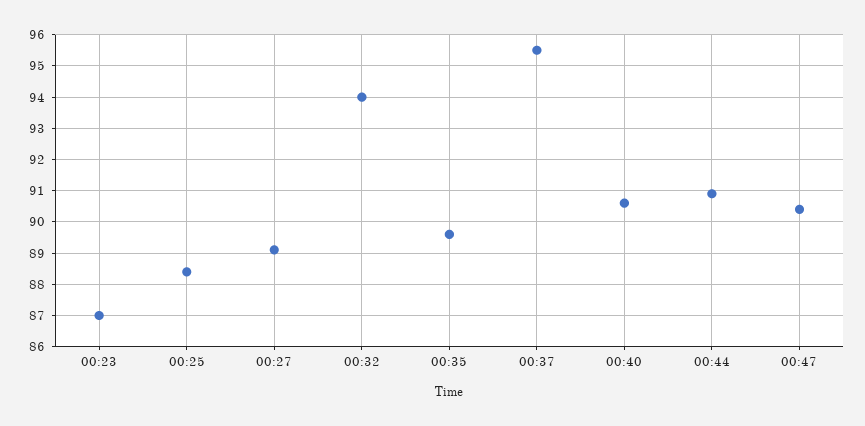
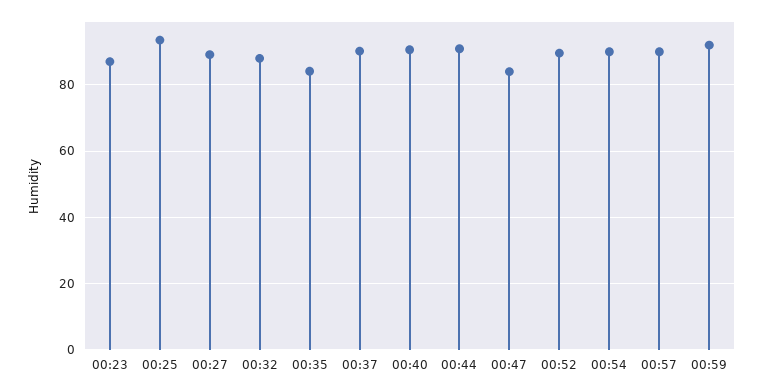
00:25: 88.5 -> 94
00:32: 94 -> 88
00:35: 89.5 -> 84
00:37: 95.5 -> 90
00:47: 90.5 -> 84
00:52: none -> 90
00:54: none -> 90
00:57: none -> 90
00:59: none -> 92

